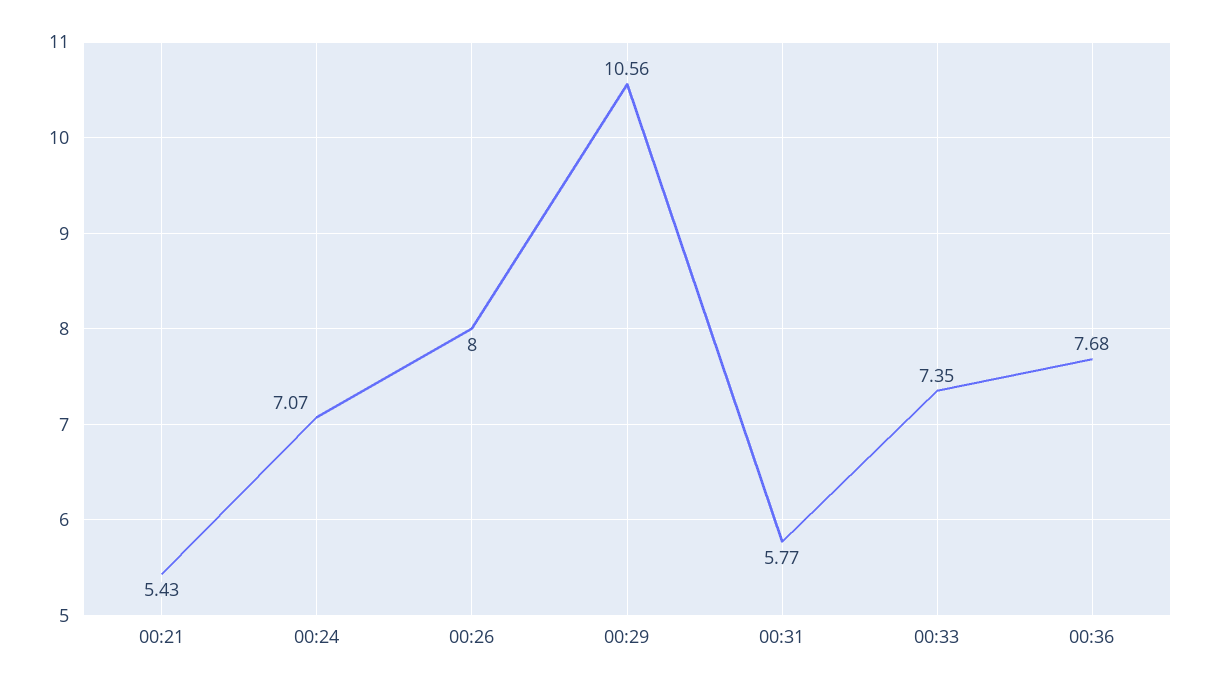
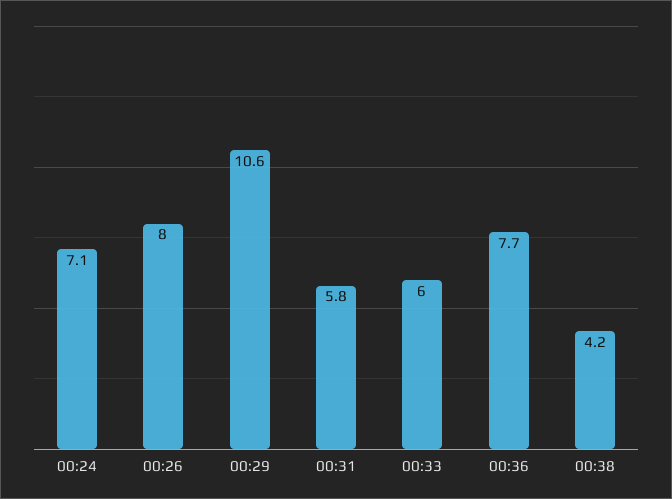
00:21: 5.43 -> none
00:33: 7.35 -> 6
00:38: none -> 4.2

